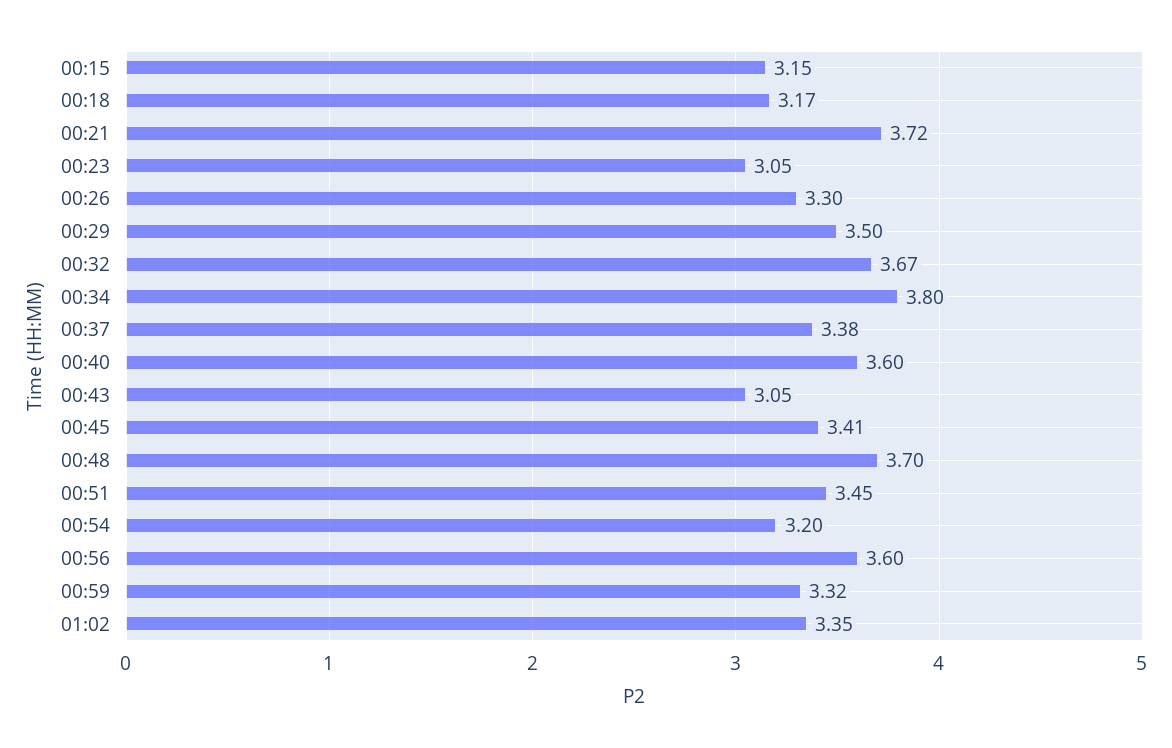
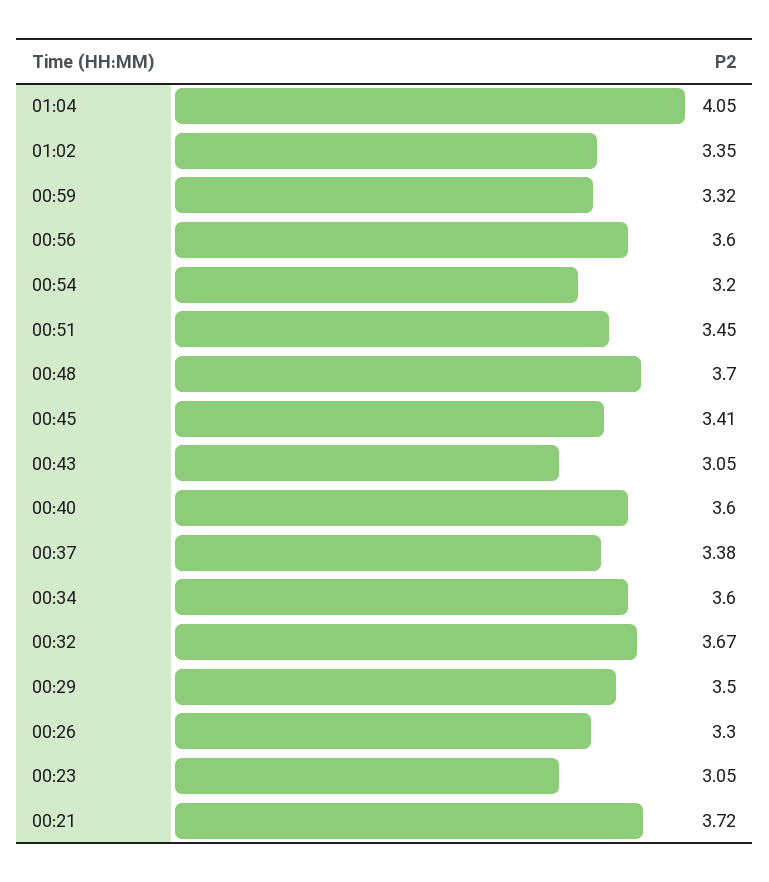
00:15: 3.15 -> none
00:18: 3.17 -> none
00:34: 3.8 -> 3.6
01:04: none -> 4.05

